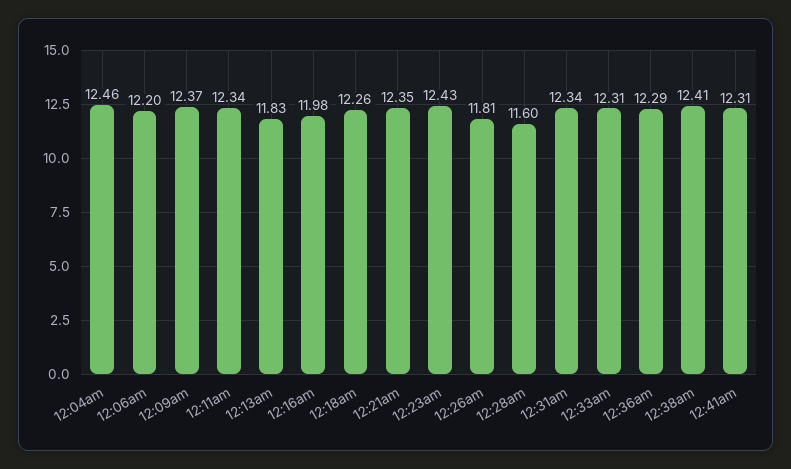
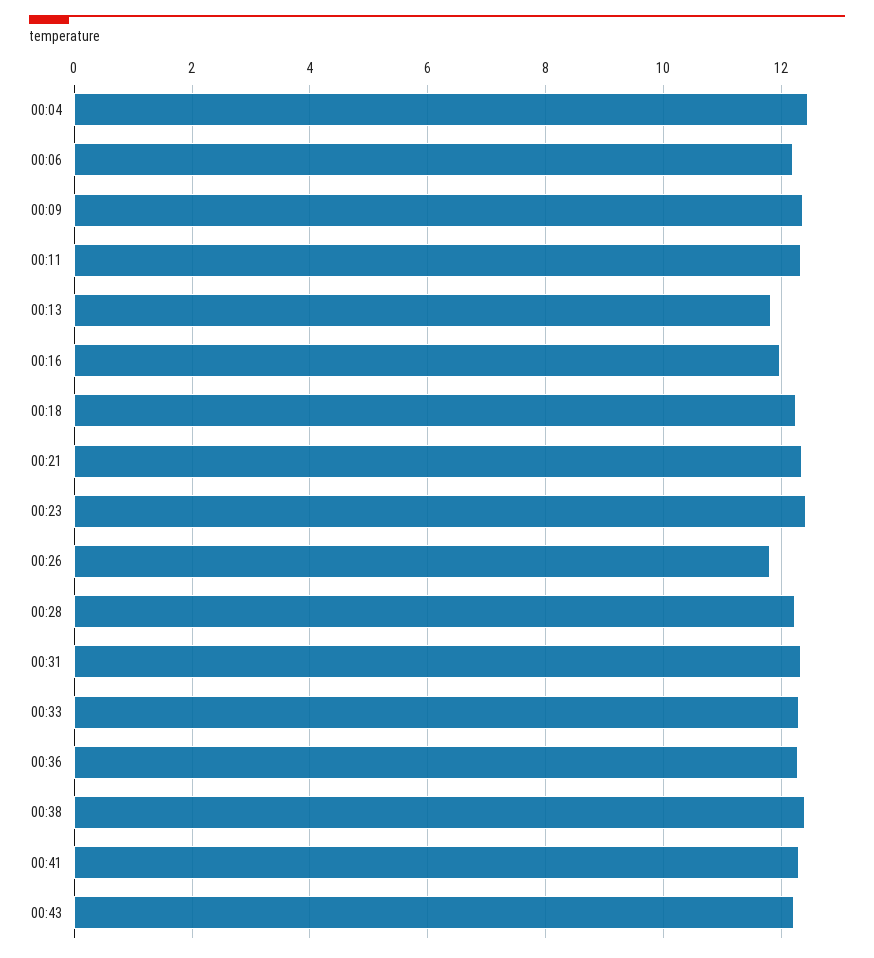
12:28am: 11.6 -> 12.2
00:43: none -> 12.2

